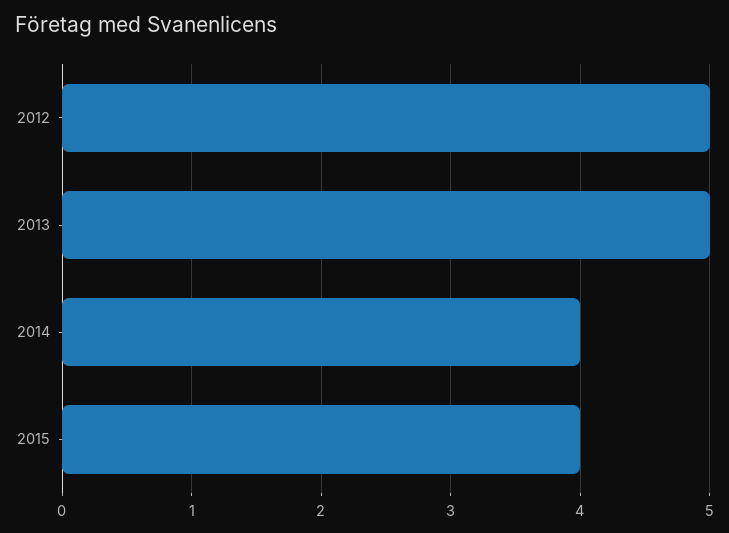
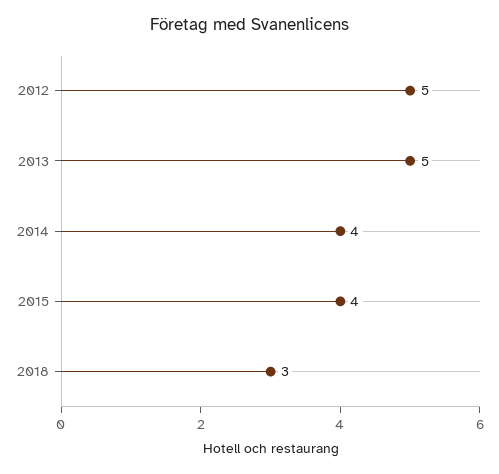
2018: none -> 3

